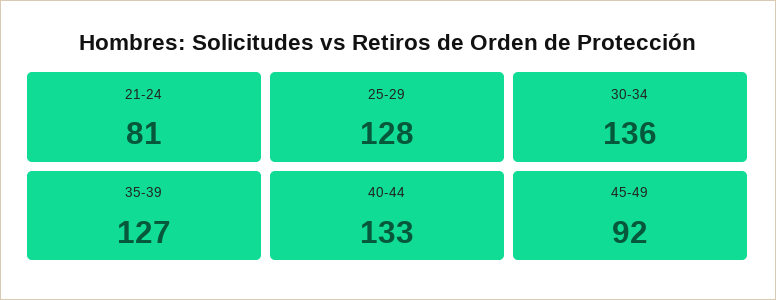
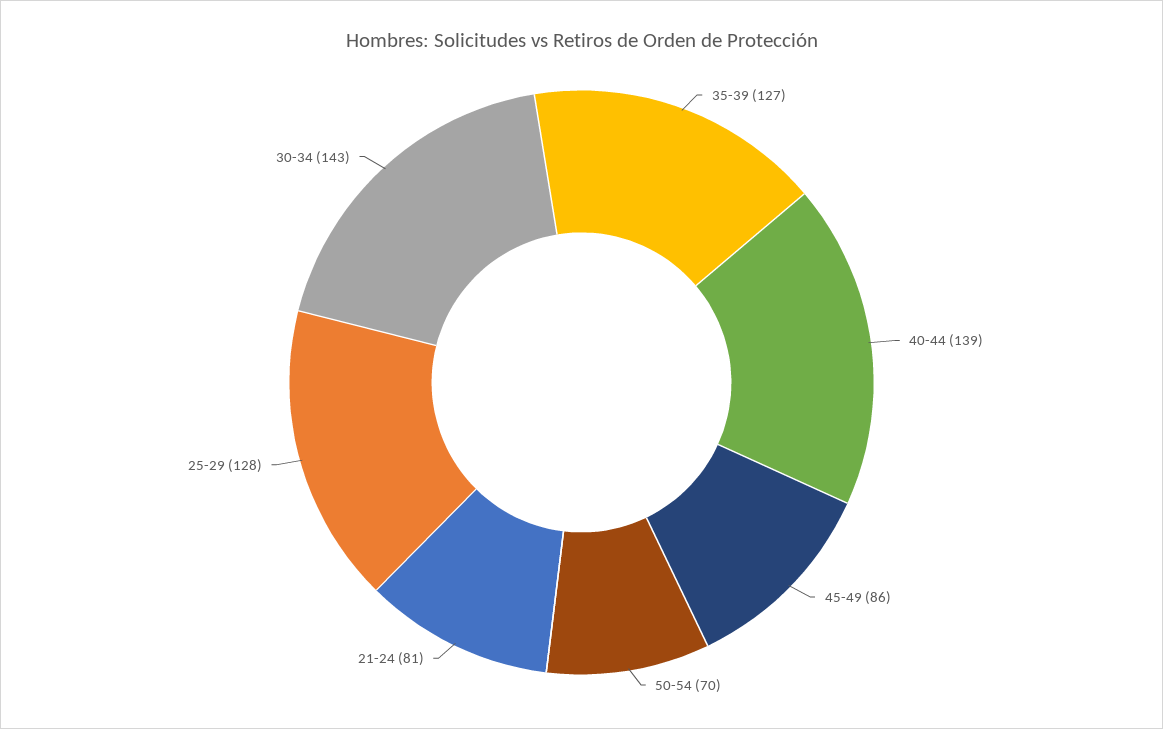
30-34: 136 -> 143
40-44: 133 -> 139
45-49: 92 -> 86
50-54: none -> 70

